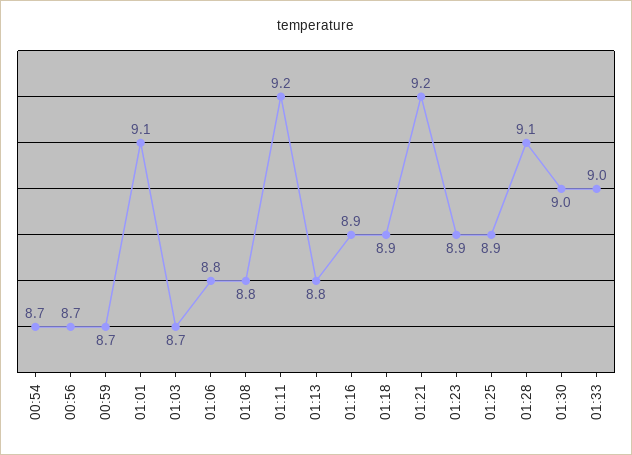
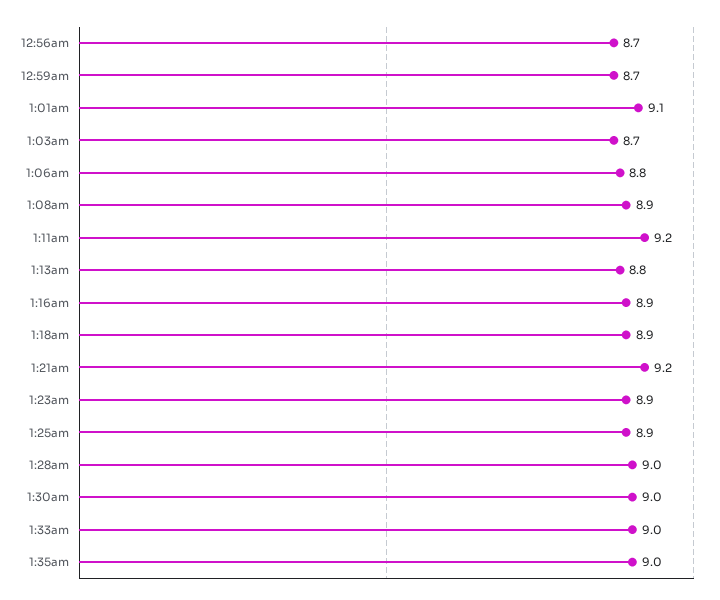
00:54: 8.7 -> none
01:08: 8.8 -> 8.9
01:28: 9.1 -> 9
1:35am: none -> 9

